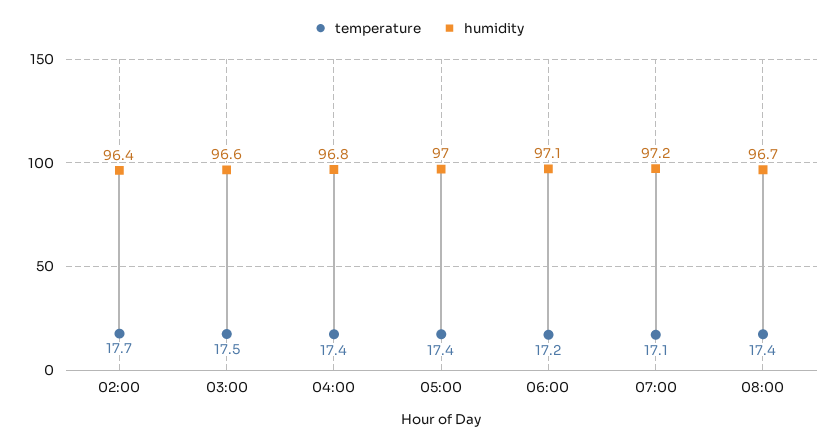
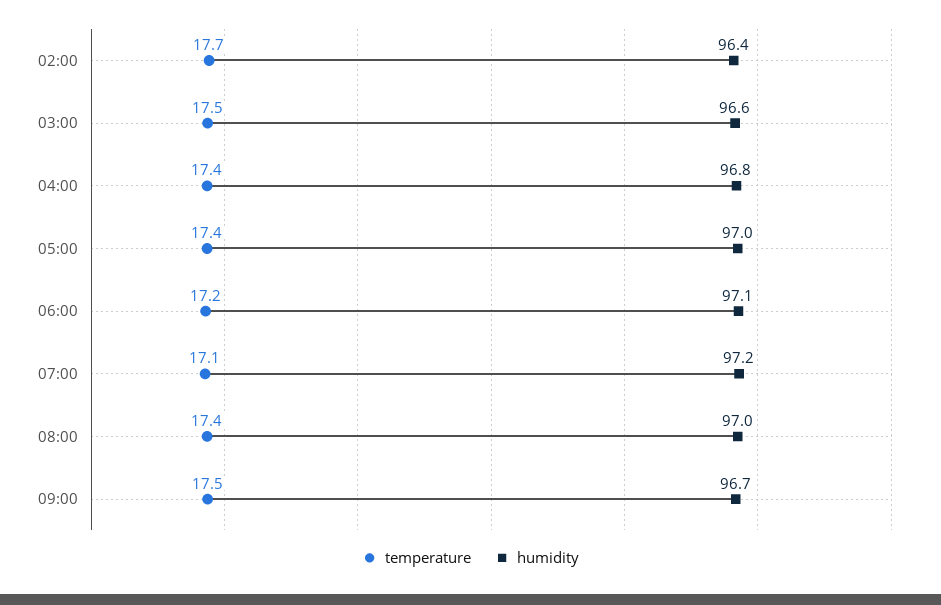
humidity, 08:00: 96.7 -> 97
temperature, 09:00: none -> 17.5
humidity, 09:00: none -> 96.7

